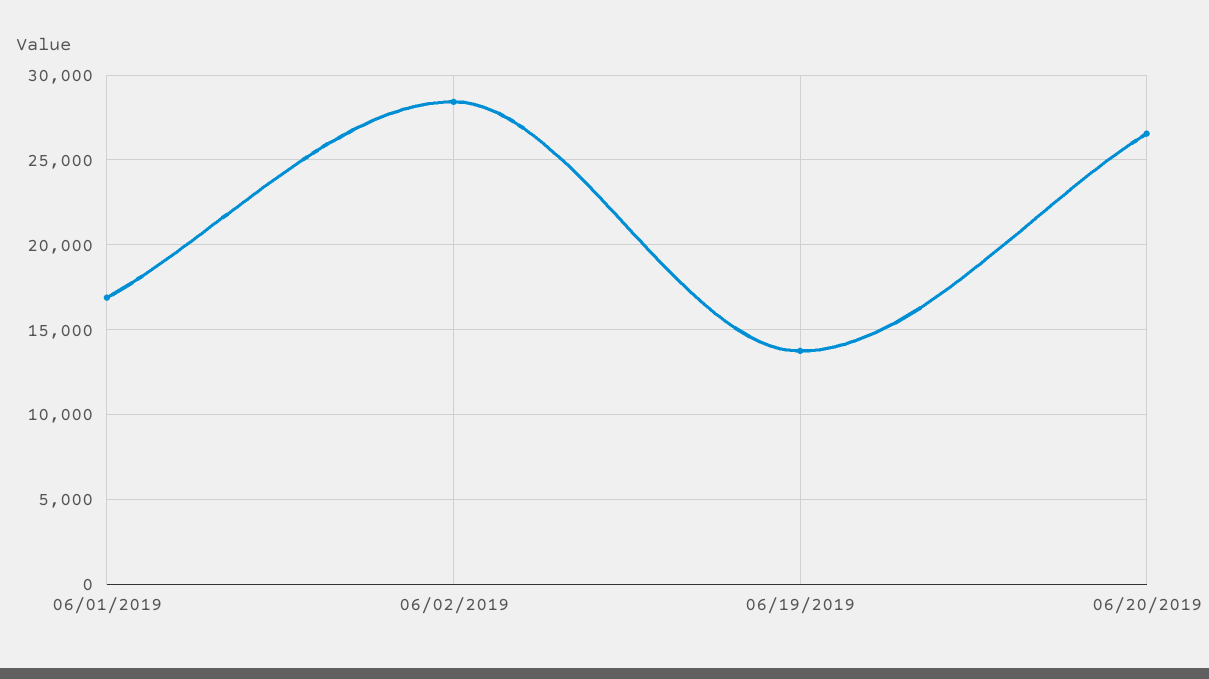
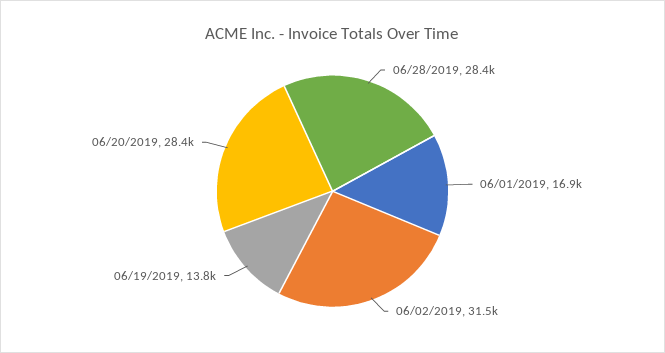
06/02/2019: 28500 -> 31500
06/20/2019: 26500 -> 28400
06/28/2019: none -> 28400

